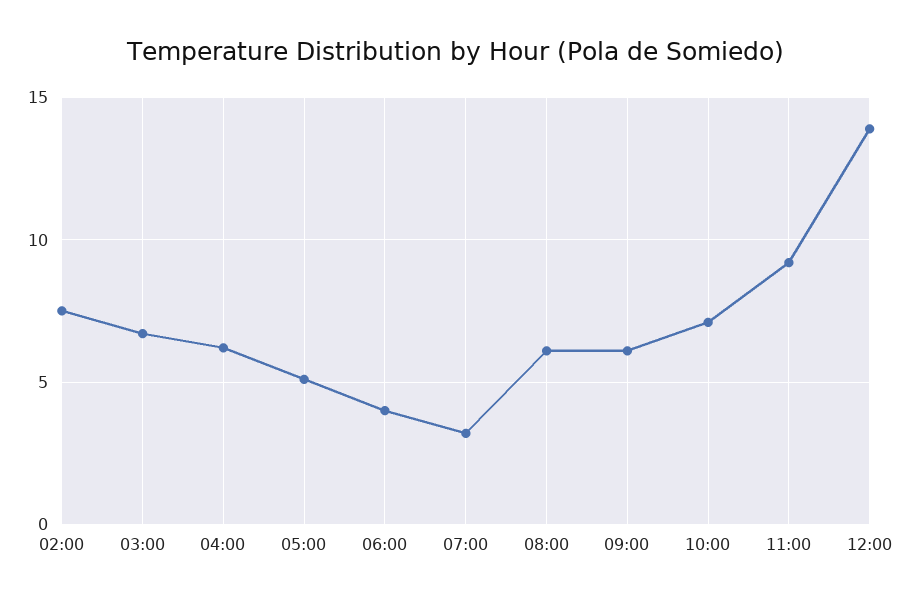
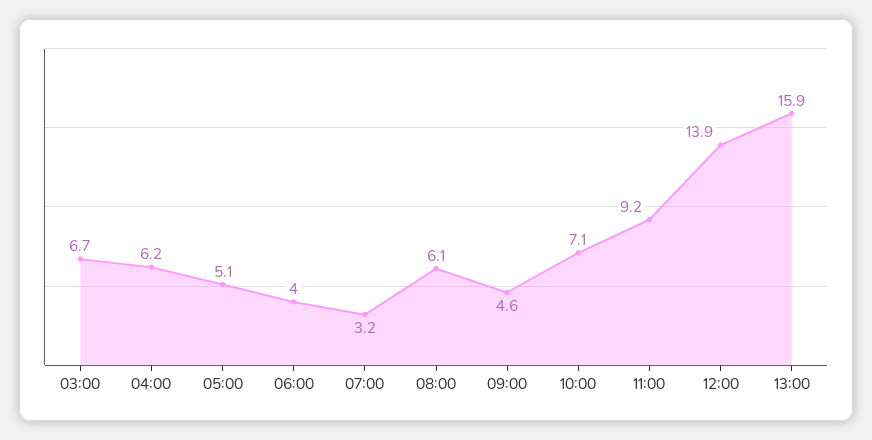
02:00: 7.5 -> none
09:00: 6 -> 4.6
13:00: none -> 15.9

